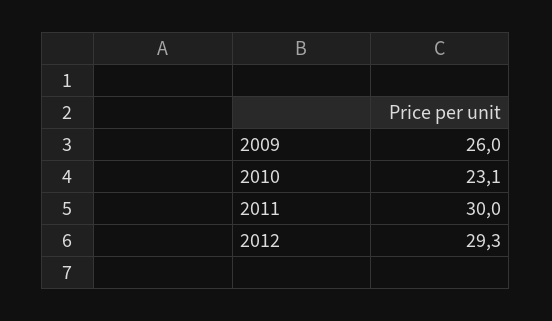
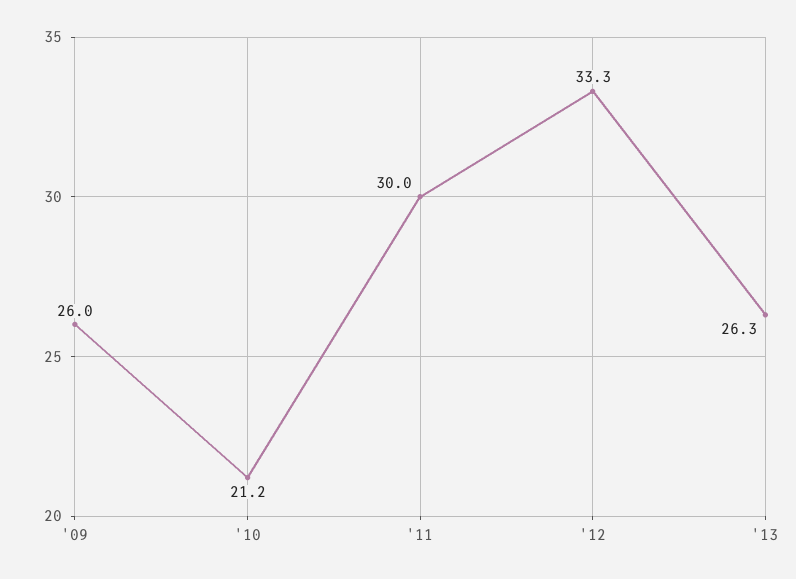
2010: 23.1 -> 21.2
2012: 29.3 -> 33.3
'13: none -> 26.3

